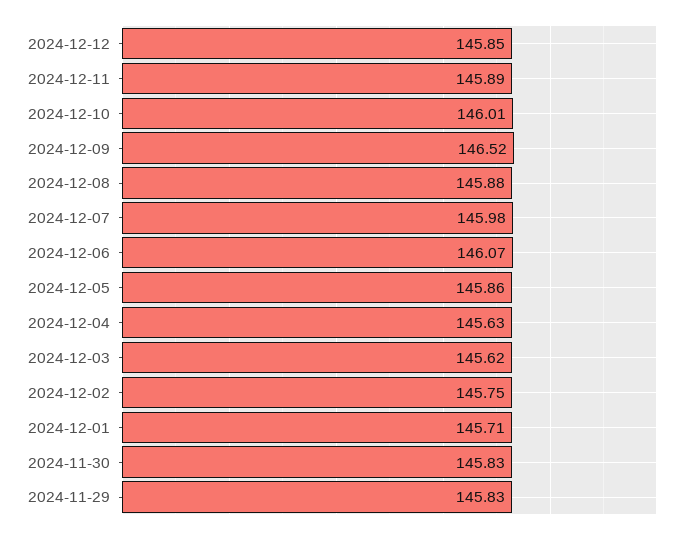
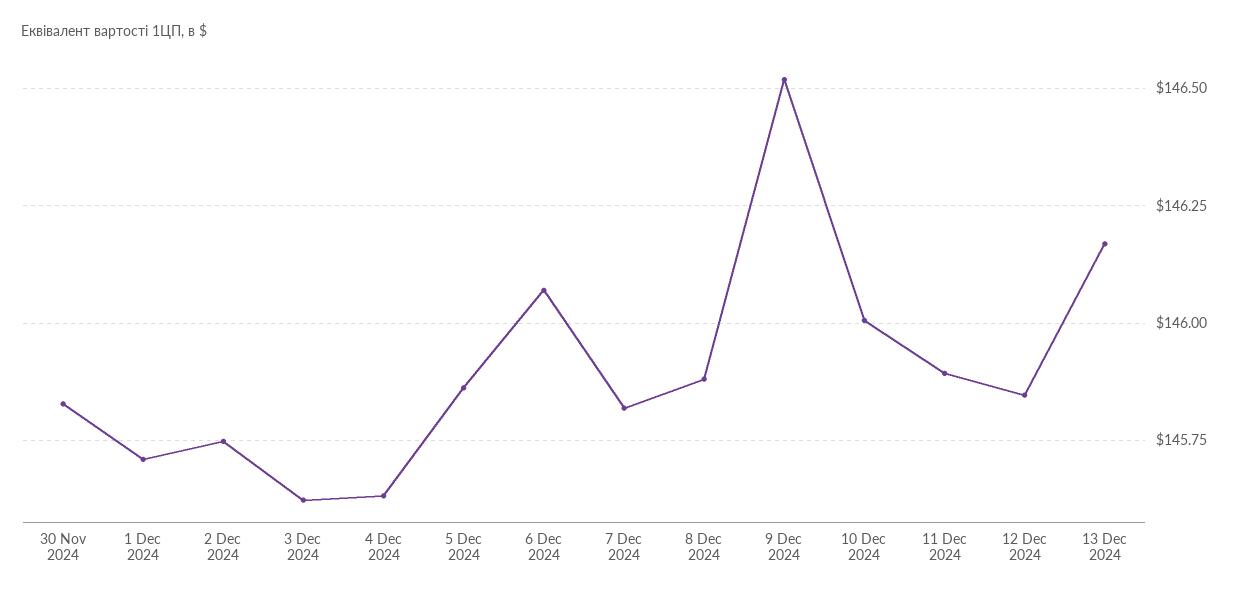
2024-12-07: 145.98 -> 145.825
2024-11-29: 145.83 -> none
13 Dec 2024: none -> 146.175

